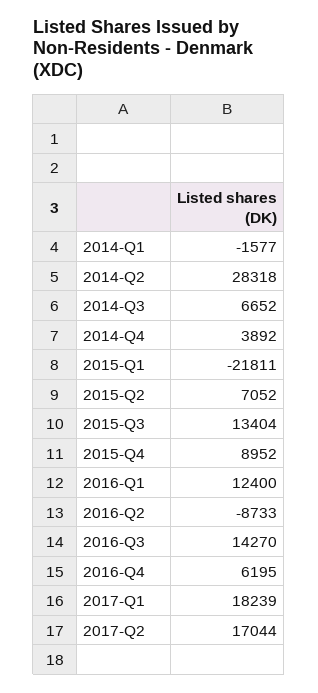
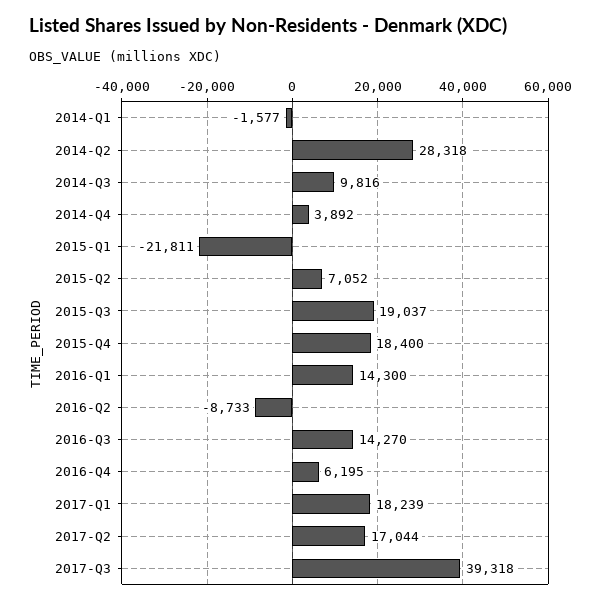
2014-Q3: 6652 -> 9816
2015-Q3: 13404 -> 19037
2015-Q4: 8952 -> 18400
2016-Q1: 12400 -> 14300
2017-Q3: none -> 39318

